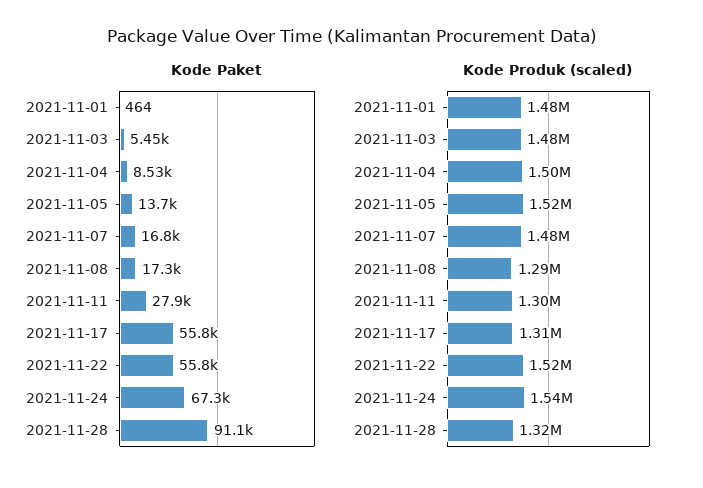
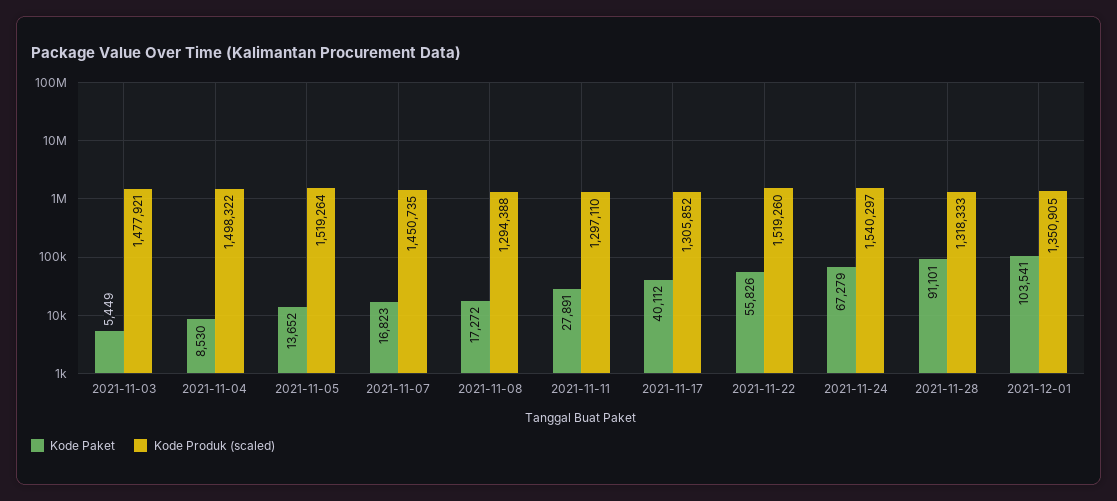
Kode Paket, 2021-11-01: 464 -> none
Kode Paket, 2021-11-17: 55800 -> 40112
Kode Produk (scaled), 2021-11-01: 1480000 -> none
Kode Produk (scaled), 2021-11-07: 1480000 -> 1450735
Kode Paket, 2021-12-01: none -> 103541
Kode Produk (scaled), 2021-12-01: none -> 1350905

